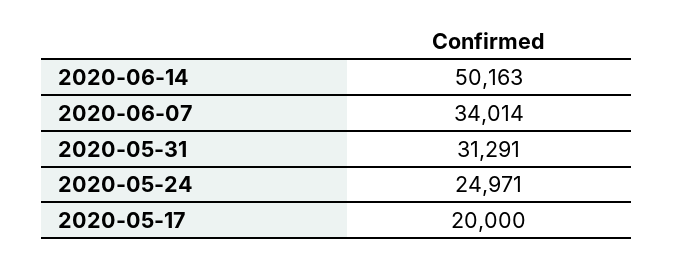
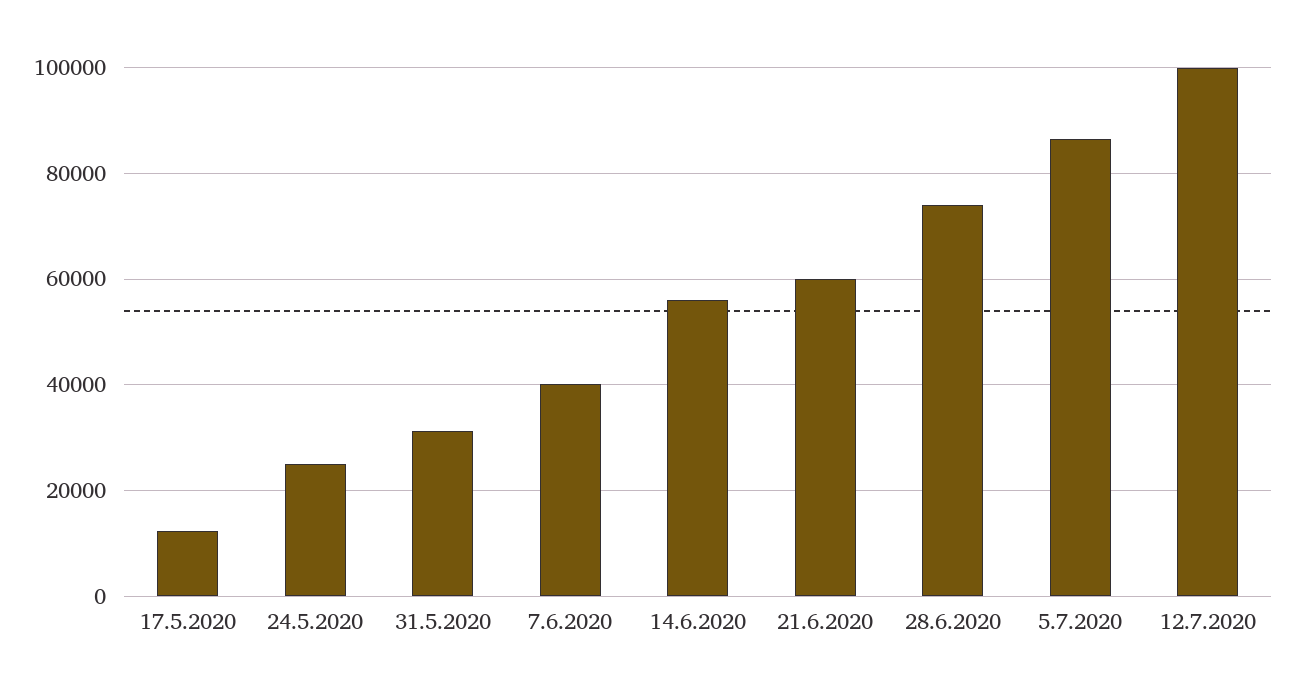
2020-06-14: 50163 -> 56000
2020-06-07: 34014 -> 40000
2020-05-17: 20000 -> 12000
21.6.2020: none -> 60000
28.6.2020: none -> 74000
5.7.2020: none -> 86000
12.7.2020: none -> 100000

